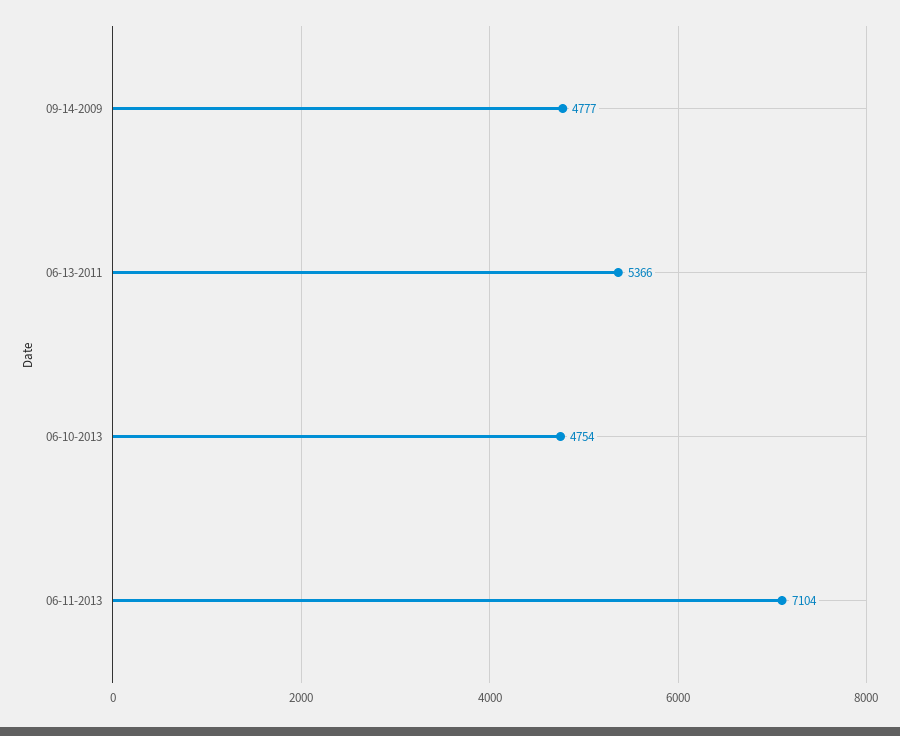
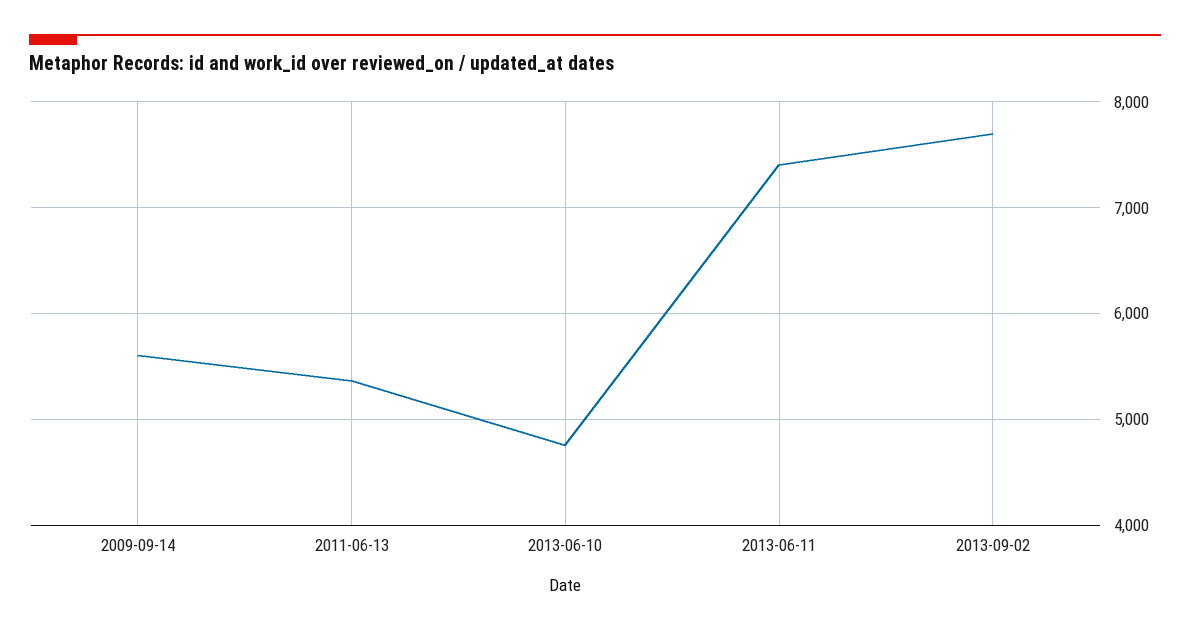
09-14-2009: 4777 -> 5600
06-11-2013: 7104 -> 7400
2013-09-02: none -> 7700

